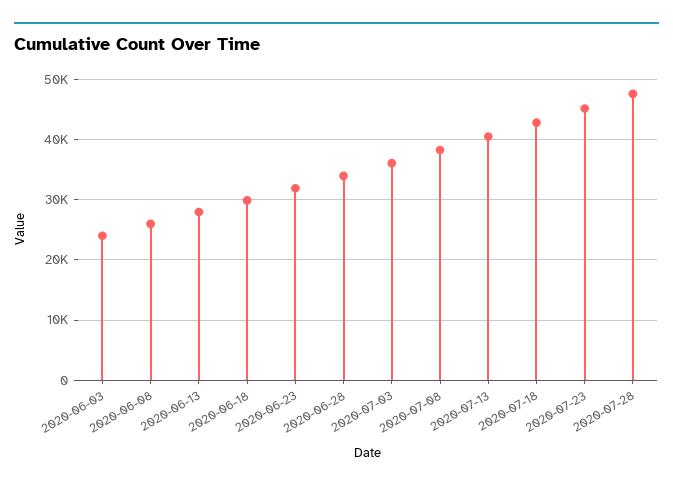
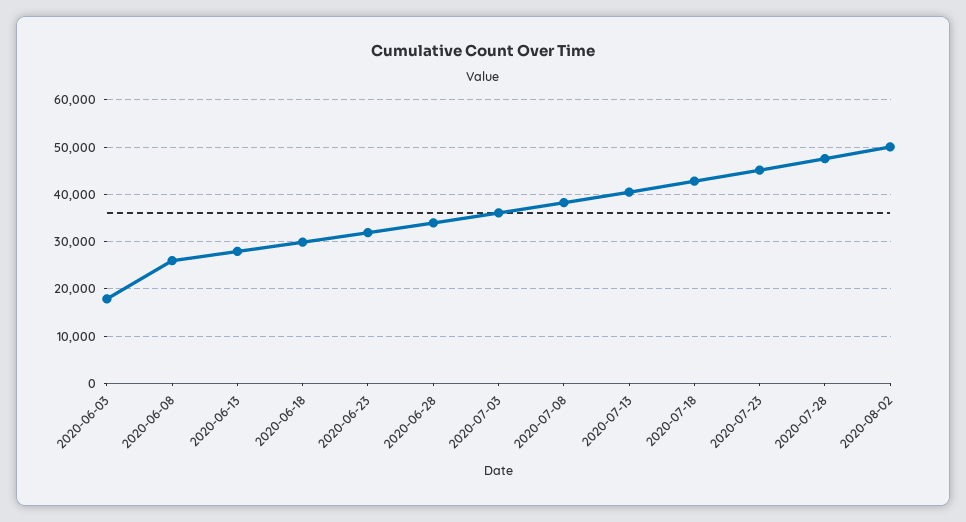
2020-06-03: 24000 -> 18000
2020-08-02: none -> 50000

